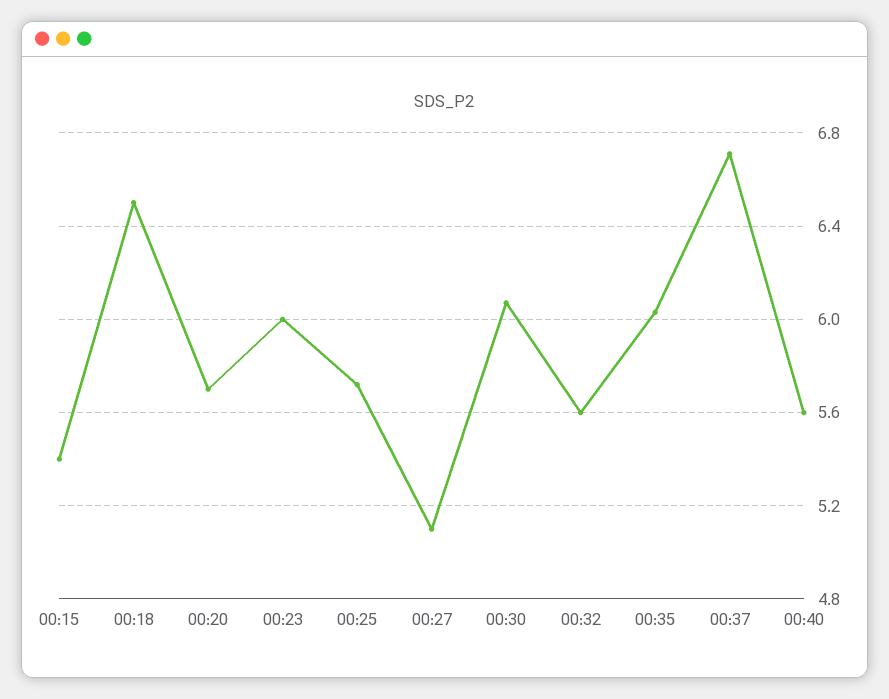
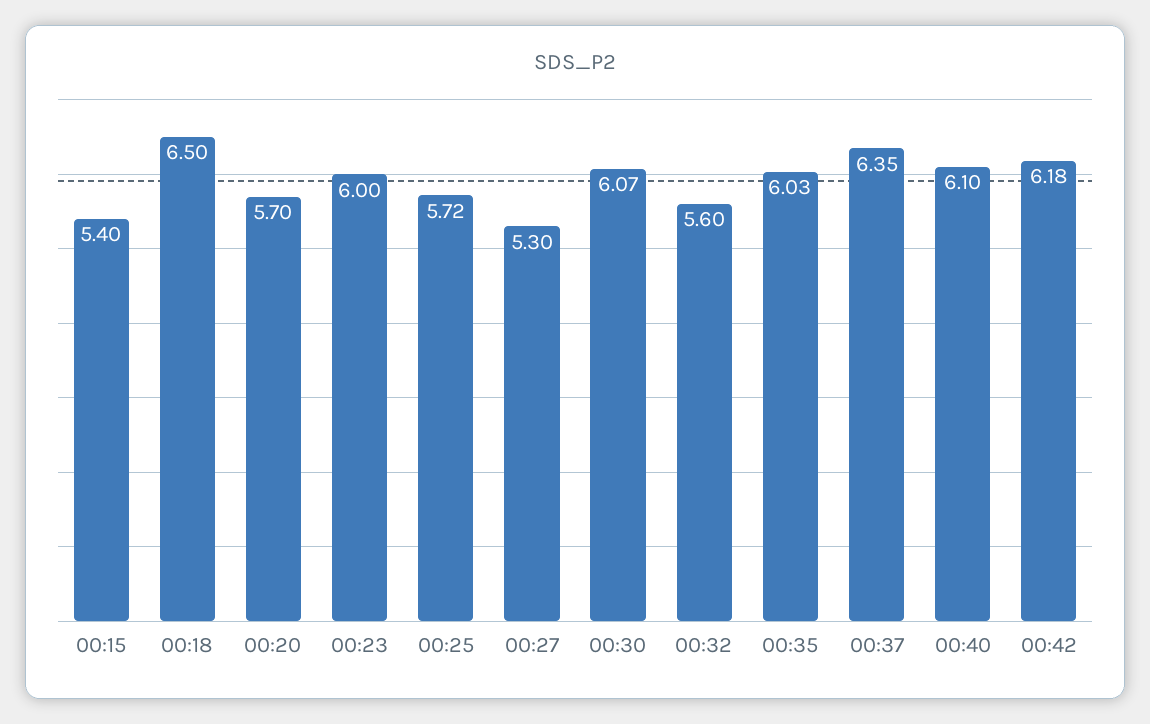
00:27: 5.1 -> 5.3
00:37: 6.7 -> 6.35
00:40: 5.6 -> 6.1
00:42: none -> 6.18

